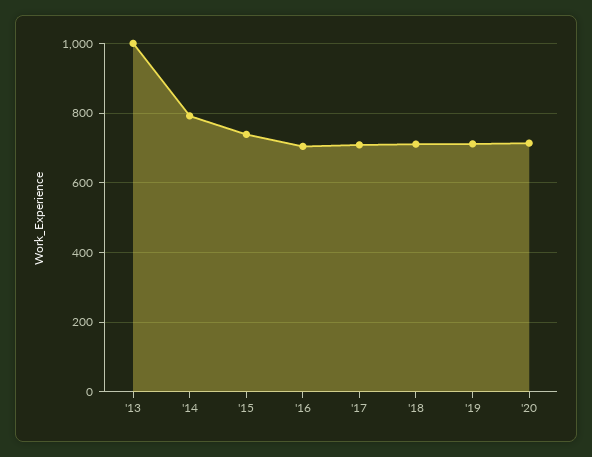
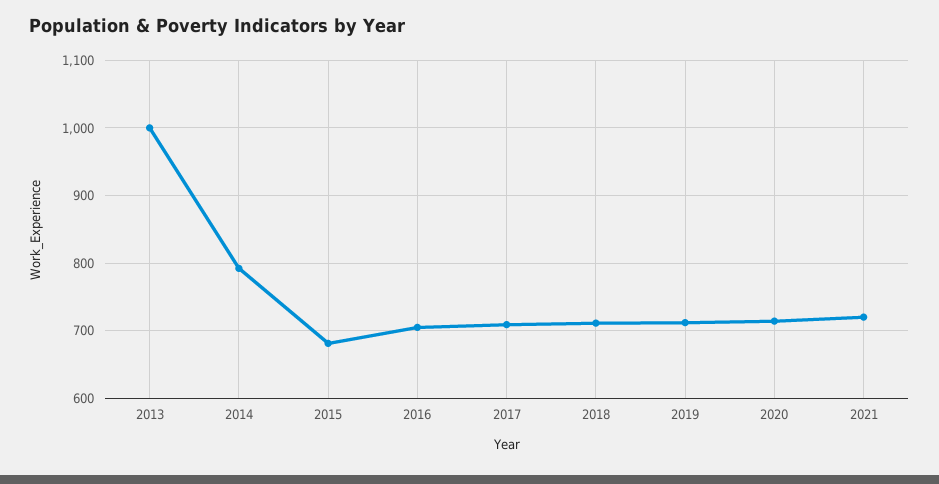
'15: 740 -> 680
2021: none -> 720

